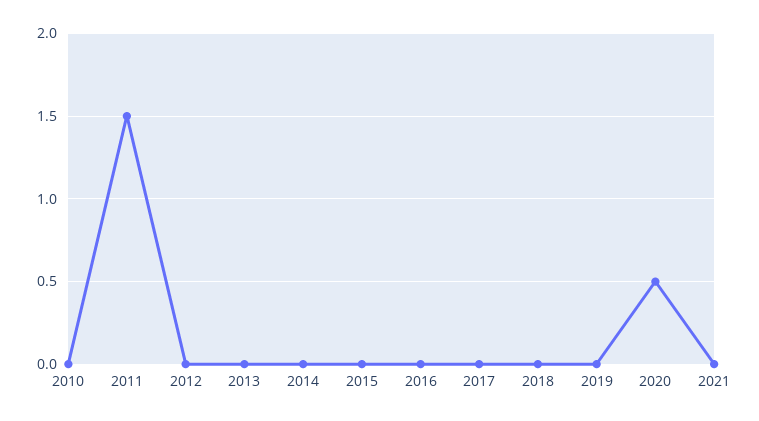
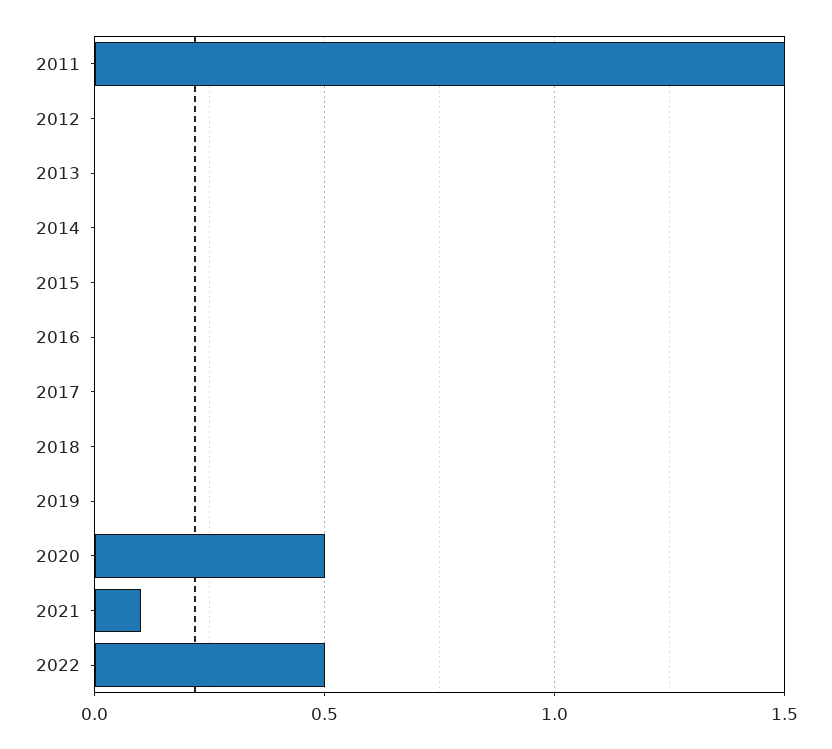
2010: 0 -> none
2021: 0 -> 0.1
2022: none -> 0.5

